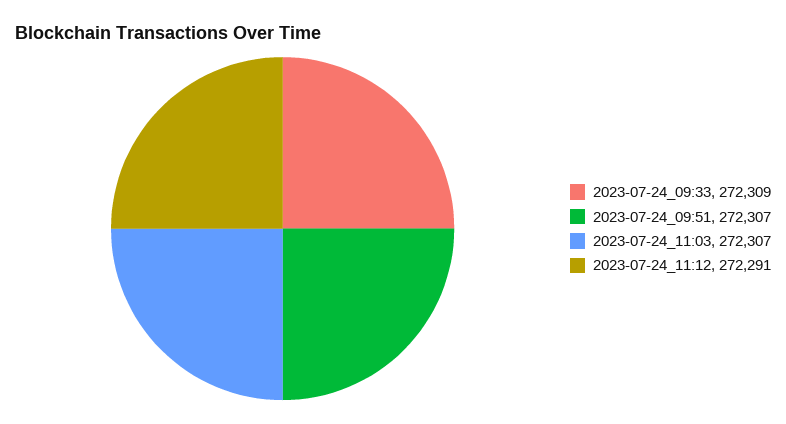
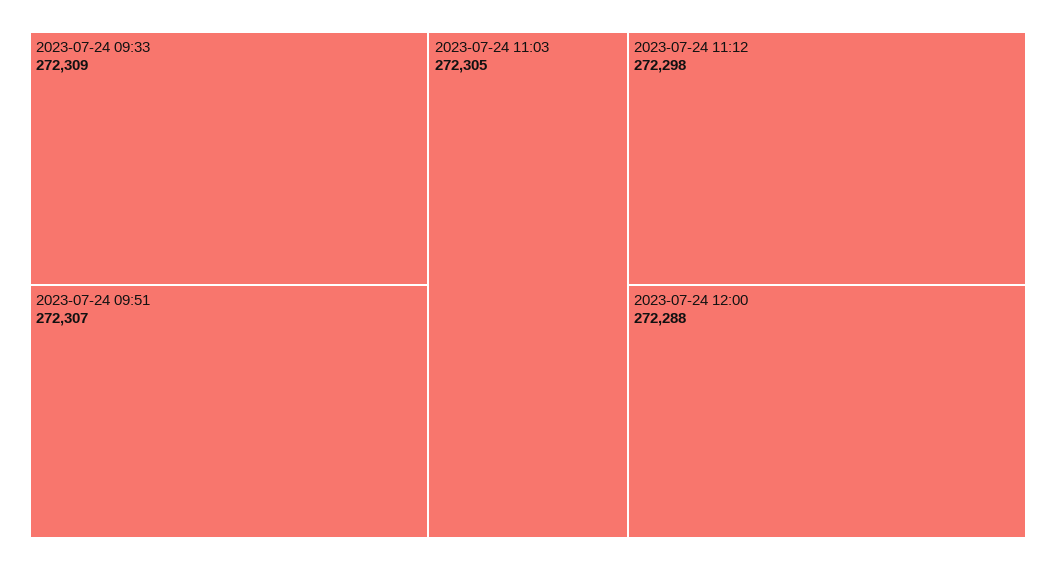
2023-07-24_11:03: 272307 -> 272305
2023-07-24_11:12: 272291 -> 272298
2023-07-24 12:00: none -> 272288

